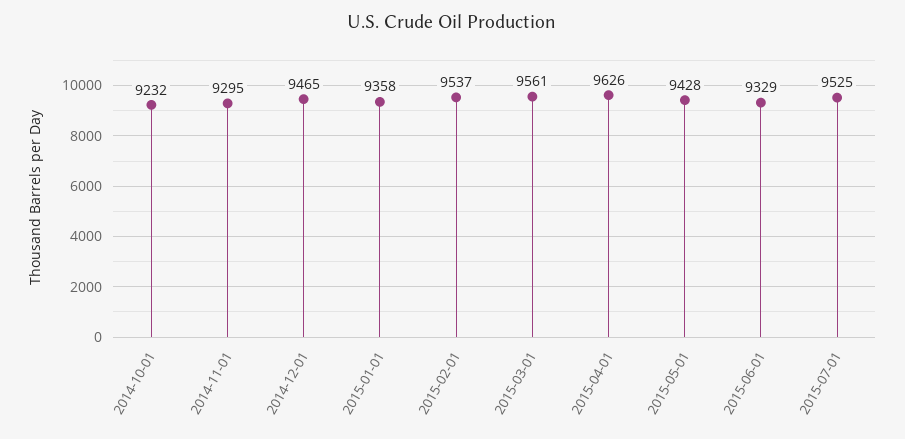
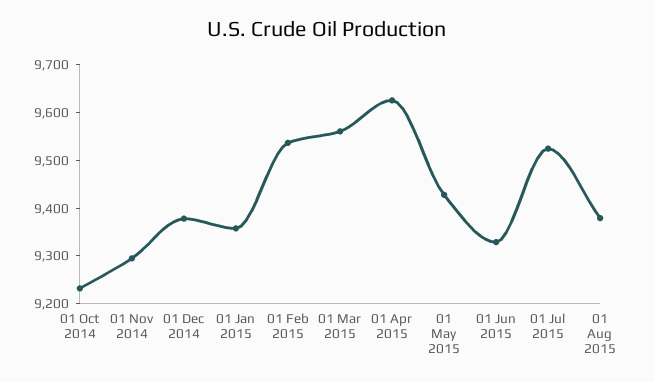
2014-12-01: 9465 -> 9380
01 Aug 2015: none -> 9380

